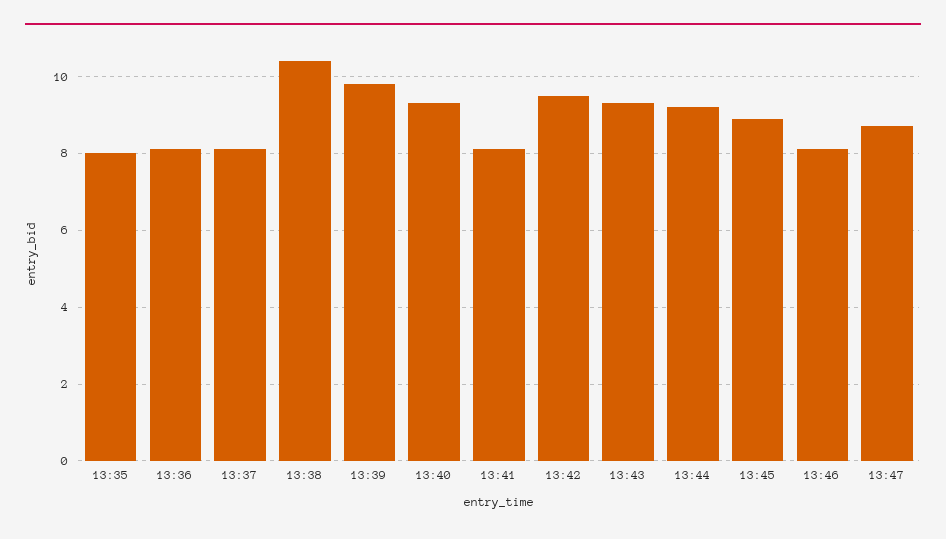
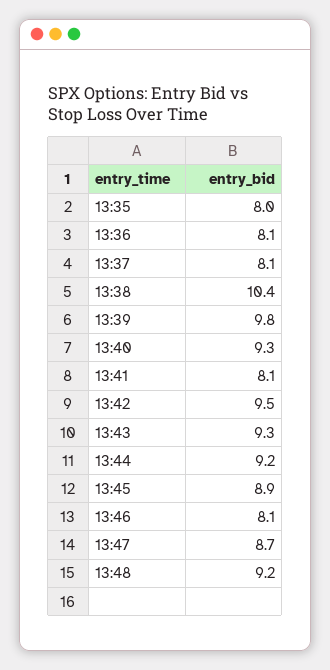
13:48: none -> 9.2

